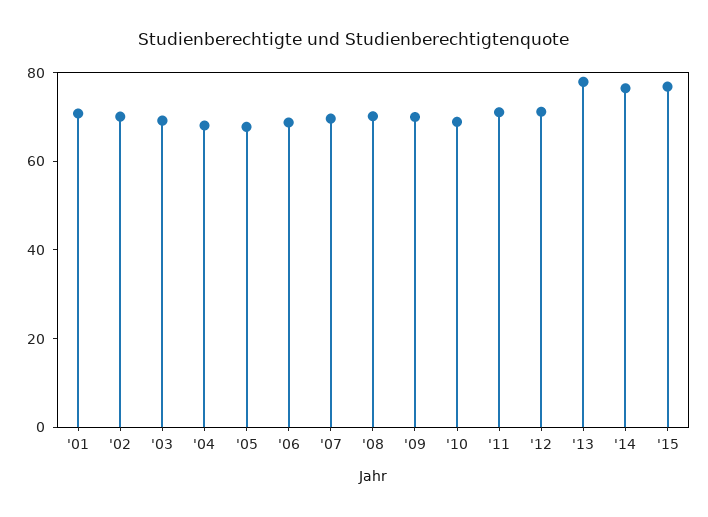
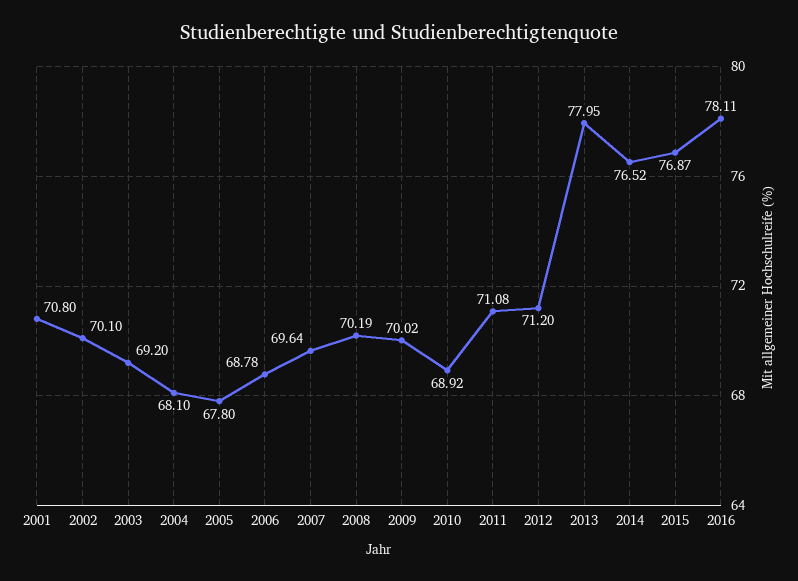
2016: none -> 78.11

